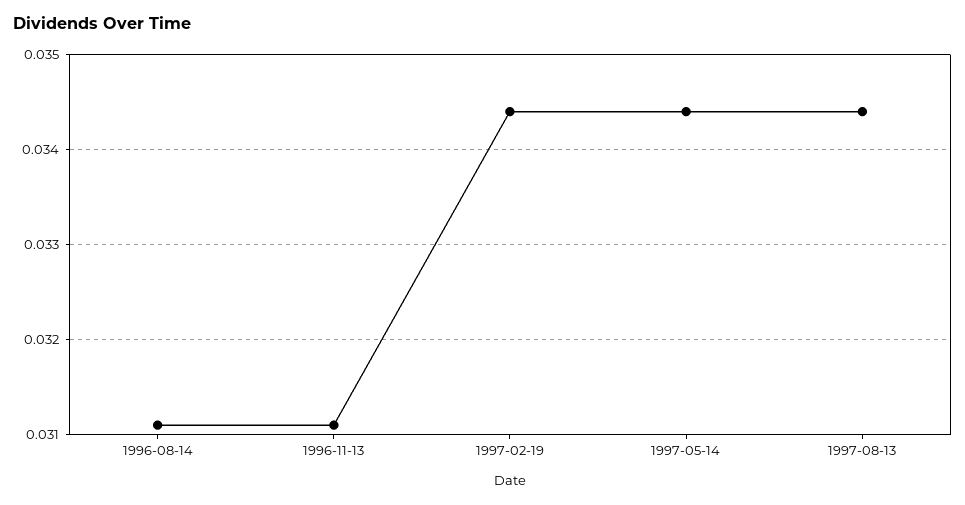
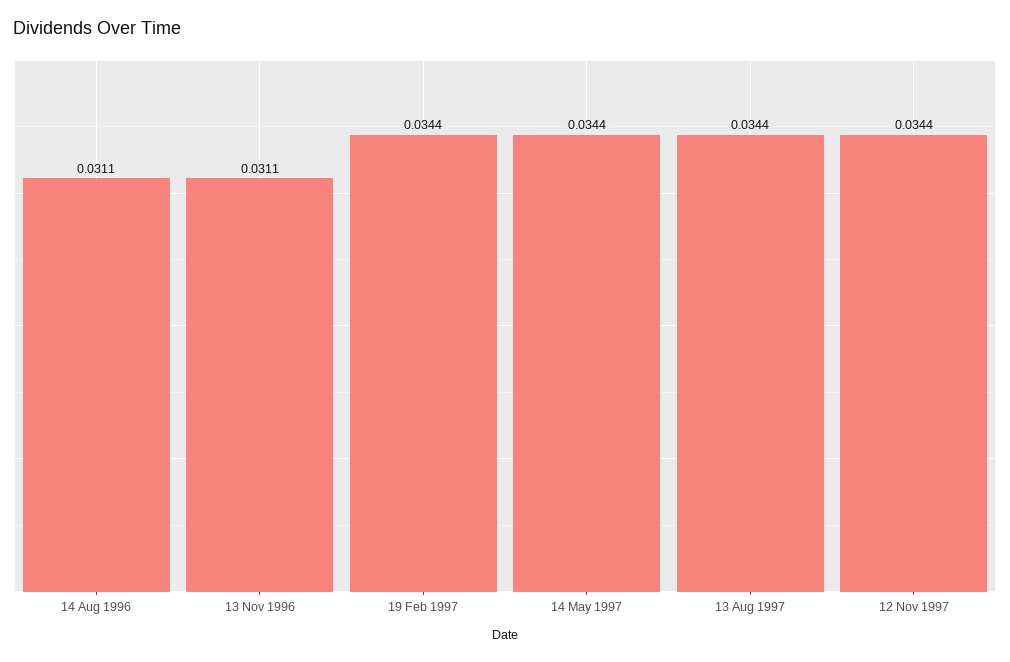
12 Nov 1997: none -> 0.0344

